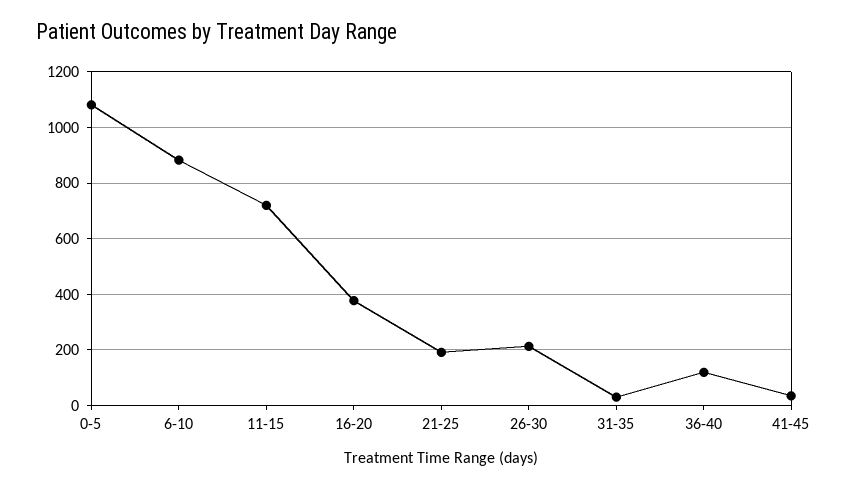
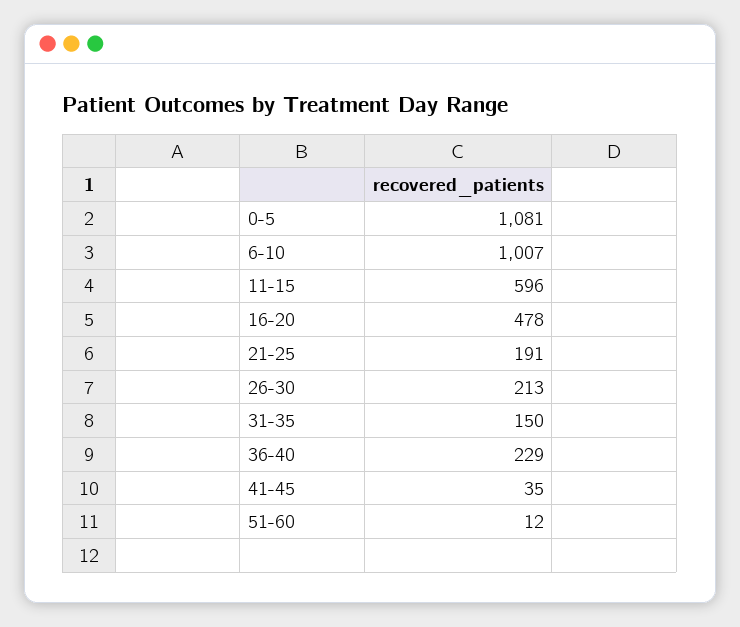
6-10: 875 -> 1007
11-15: 725 -> 596
16-20: 375 -> 478
31-35: 25 -> 150
36-40: 125 -> 229
51-60: none -> 12

